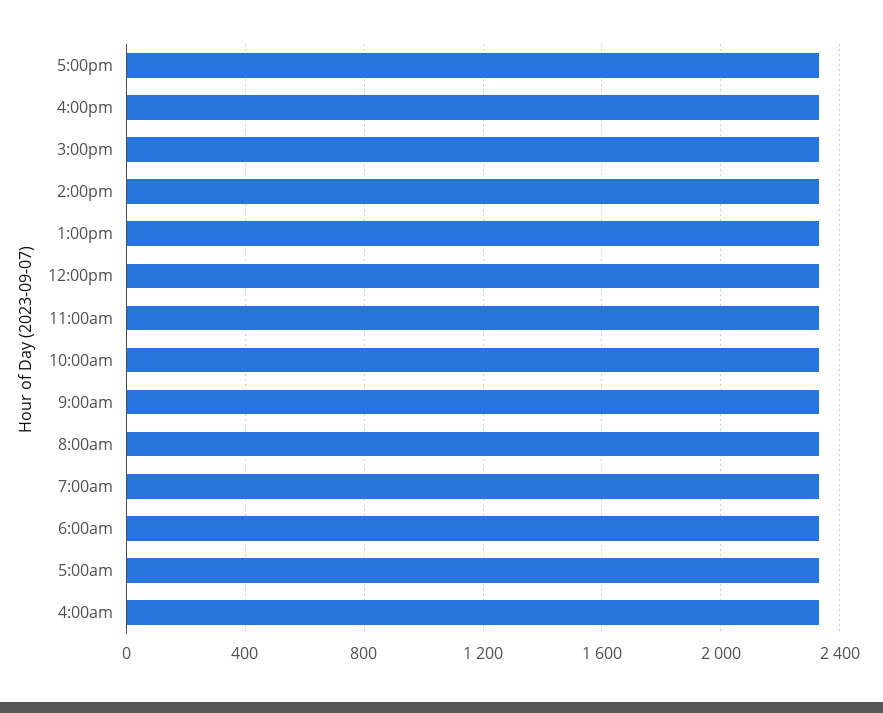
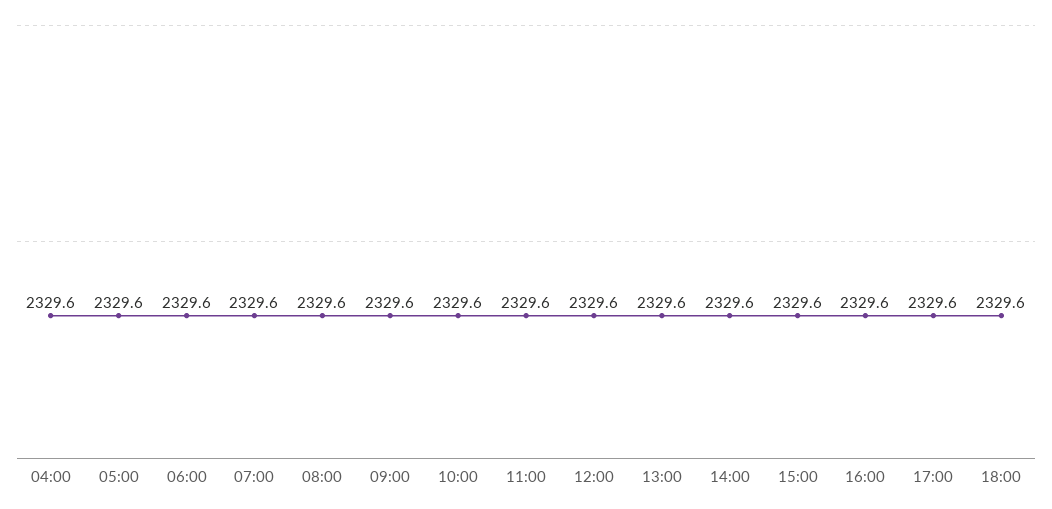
18:00: none -> 2329.6

